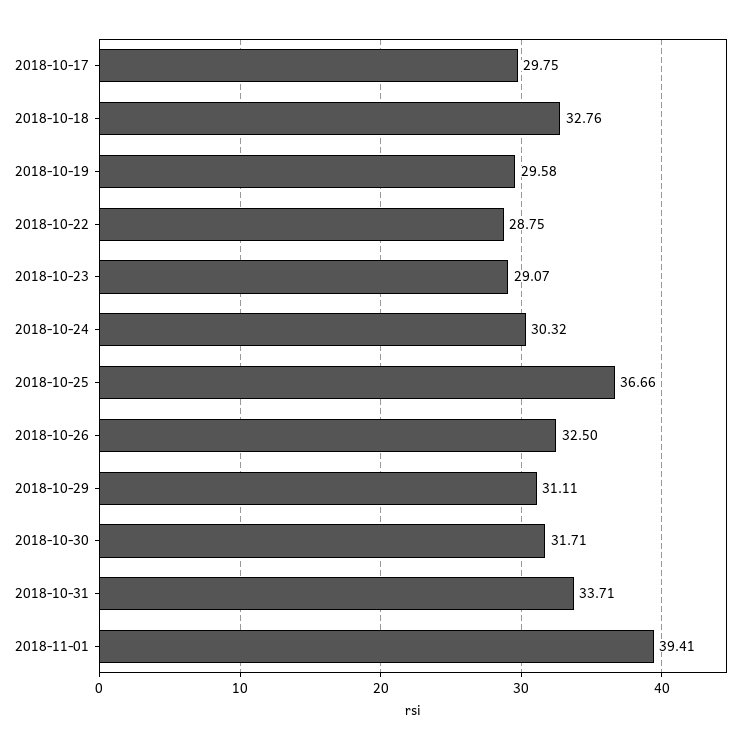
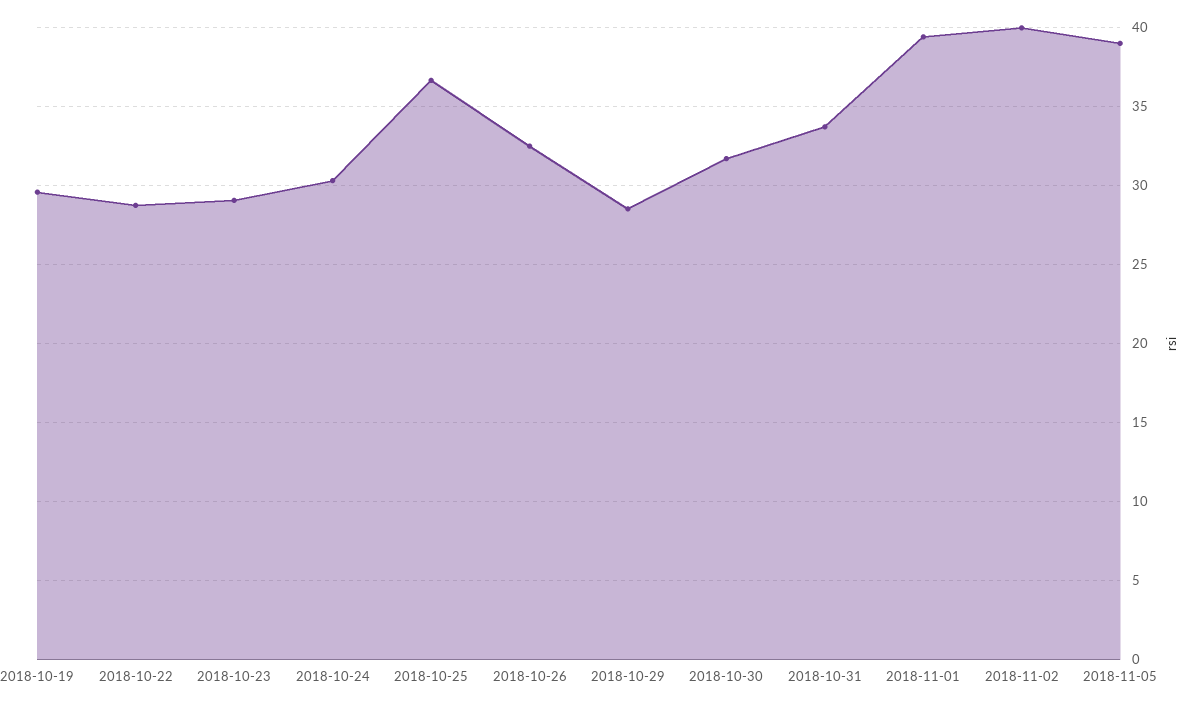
2018-10-17: 29.75 -> none
2018-10-18: 32.76 -> none
2018-10-29: 31.11 -> 28.5
2018-11-02: none -> 40
2018-11-05: none -> 39

